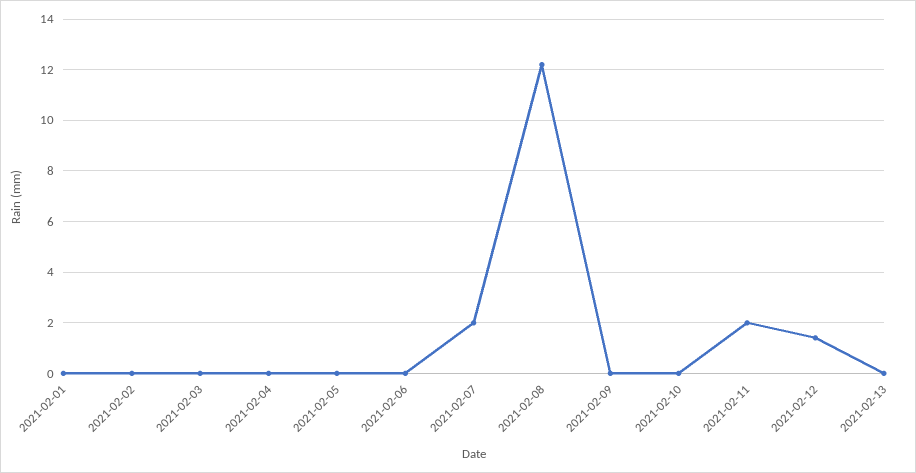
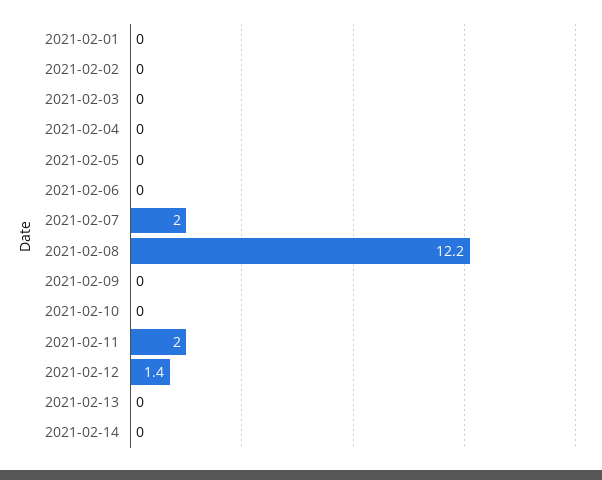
2021-02-14: none -> 0

